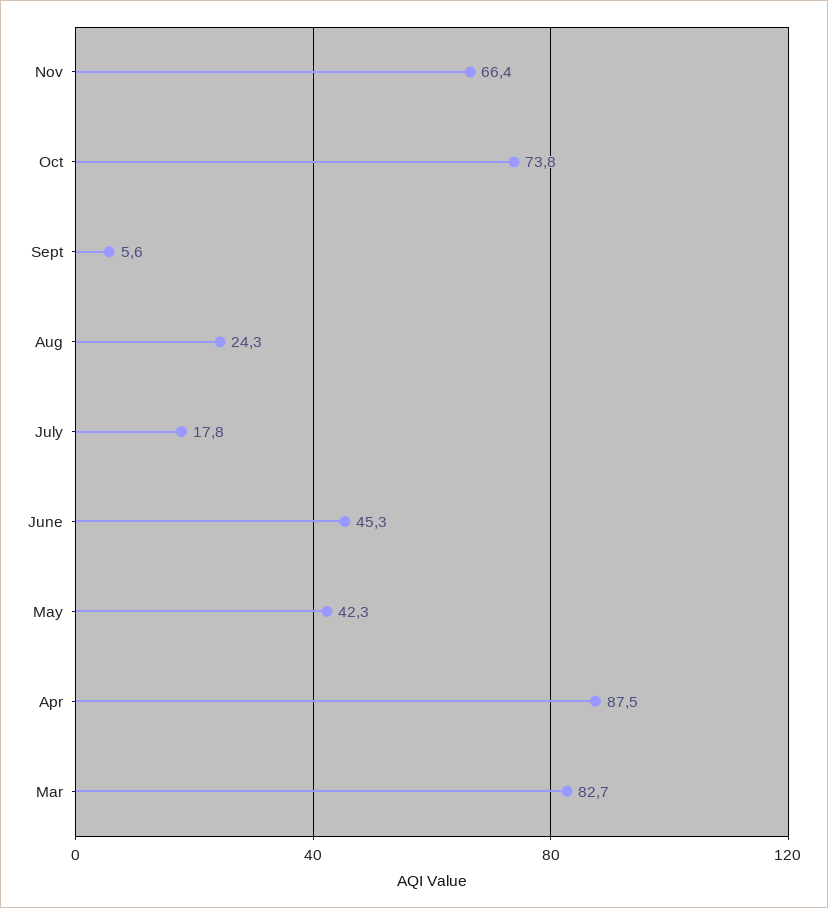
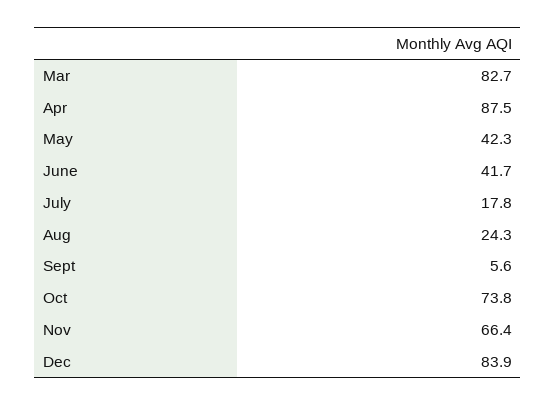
June: 45.3 -> 41.7
Dec: none -> 83.9

